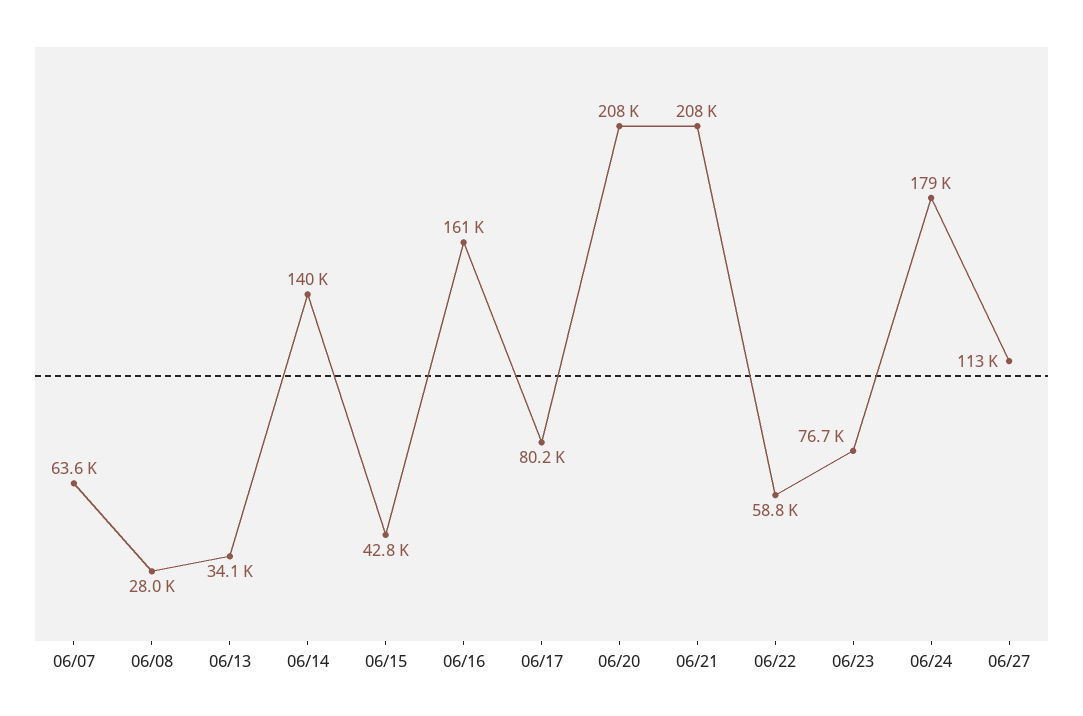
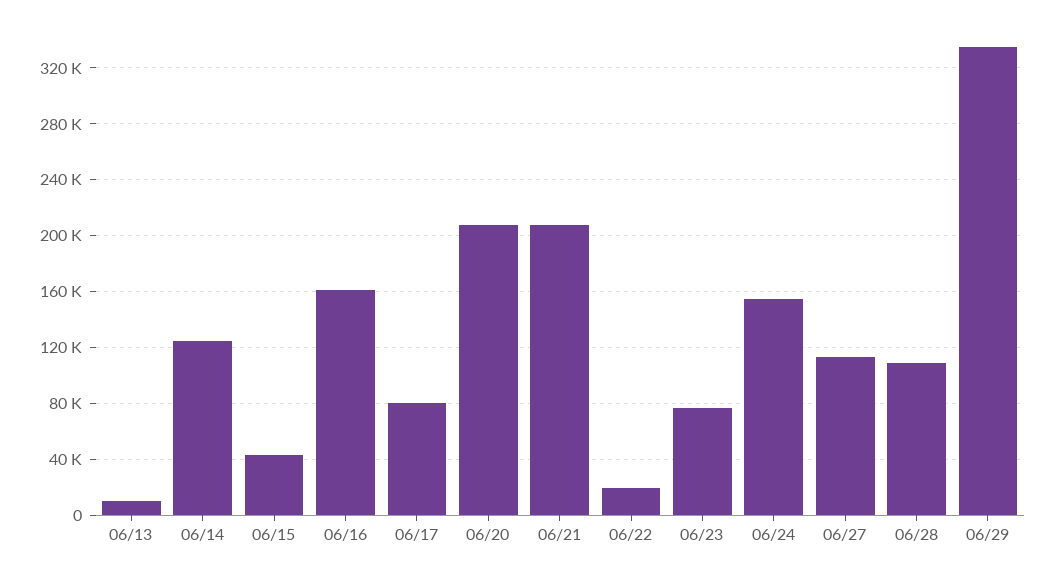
06/07: 63600 -> none
06/08: 28000 -> none
06/13: 34100 -> 10000
06/14: 140000 -> 125000
06/22: 58800 -> 20000
06/24: 179000 -> 155000
06/28: none -> 110000
06/29: none -> 335000

